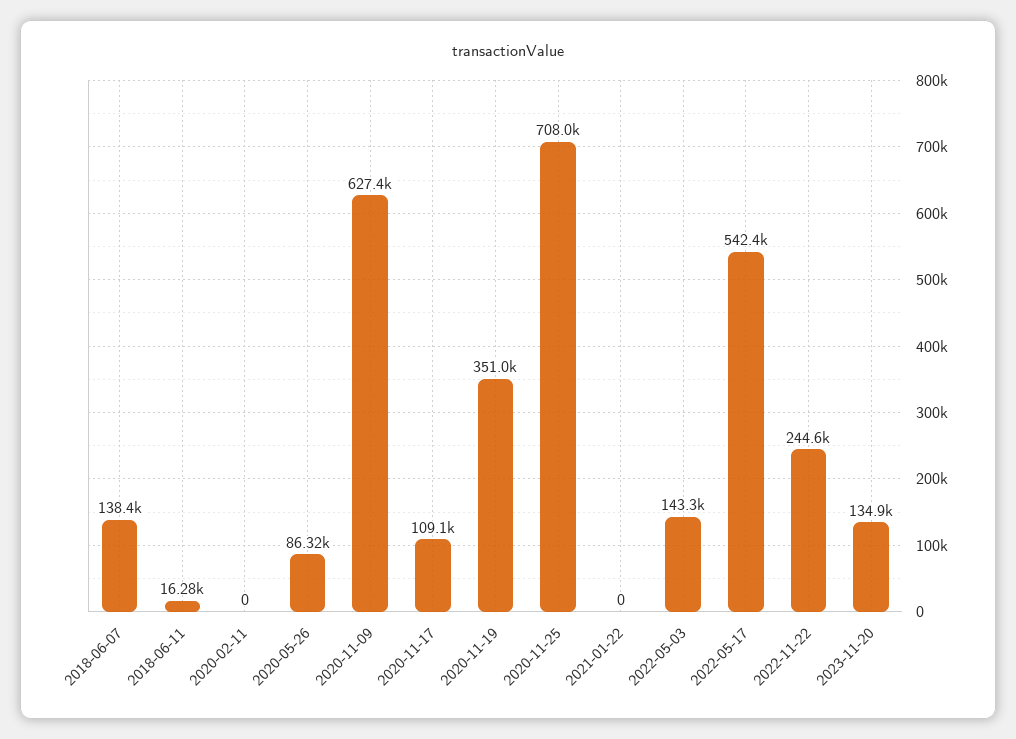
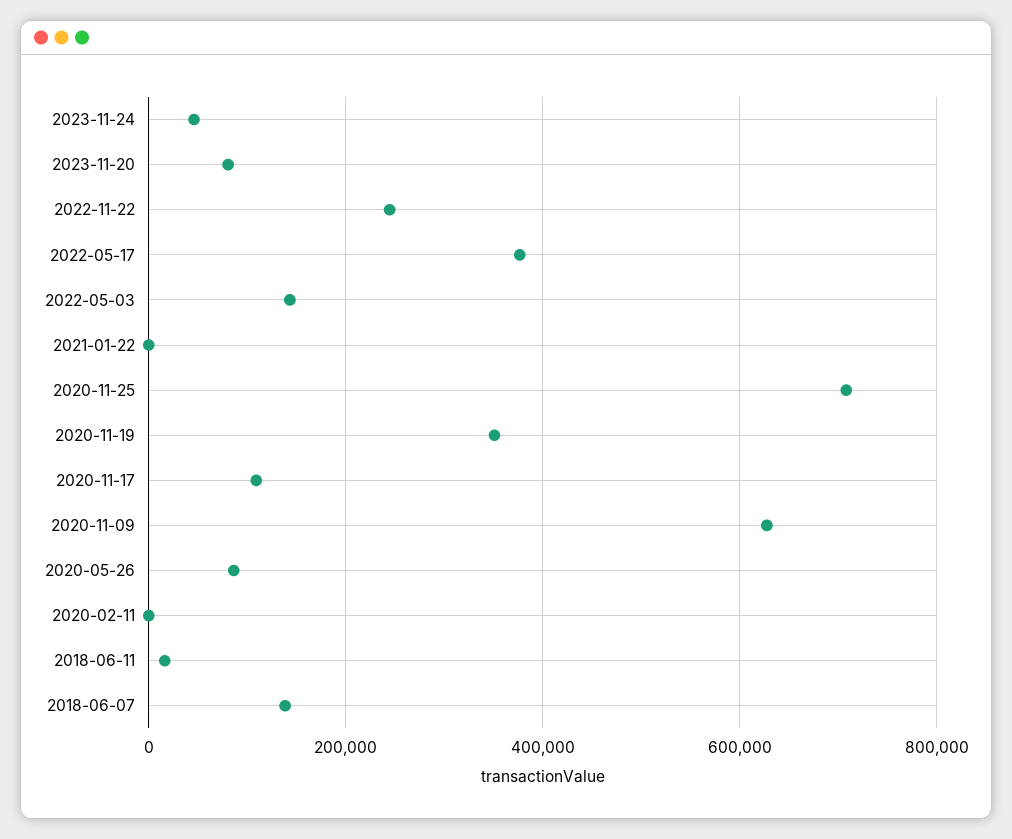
2022-05-17: 542400 -> 380000
2023-11-20: 134900 -> 80000
2023-11-24: none -> 40000

